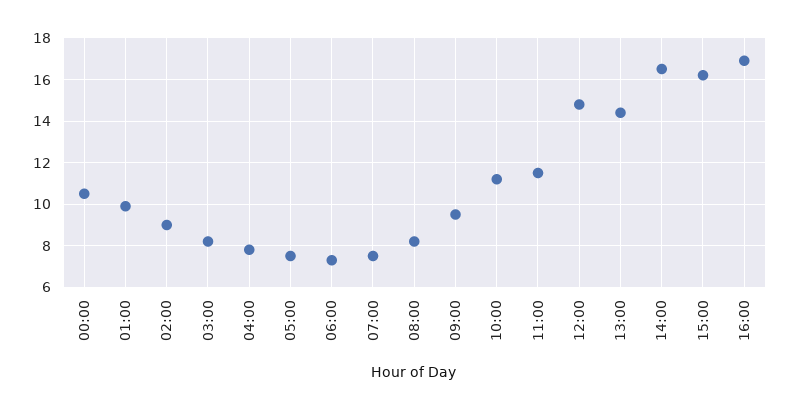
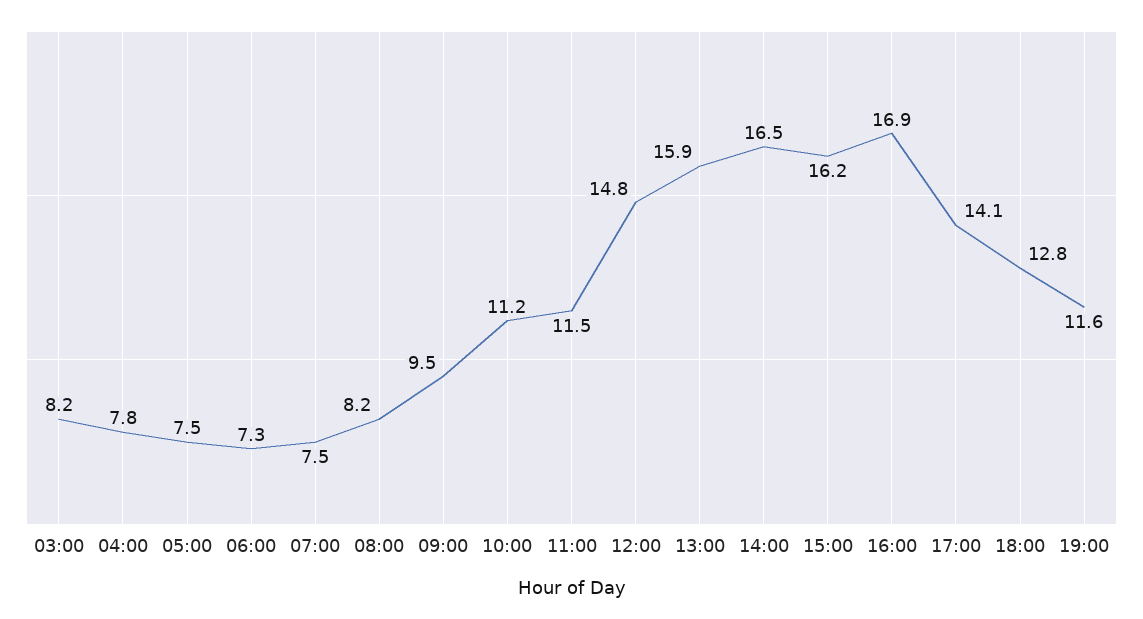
00:00: 10.5 -> none
01:00: 10 -> none
02:00: 9 -> none
13:00: 14.5 -> 15.9
17:00: none -> 14.1
18:00: none -> 12.8
19:00: none -> 11.6

